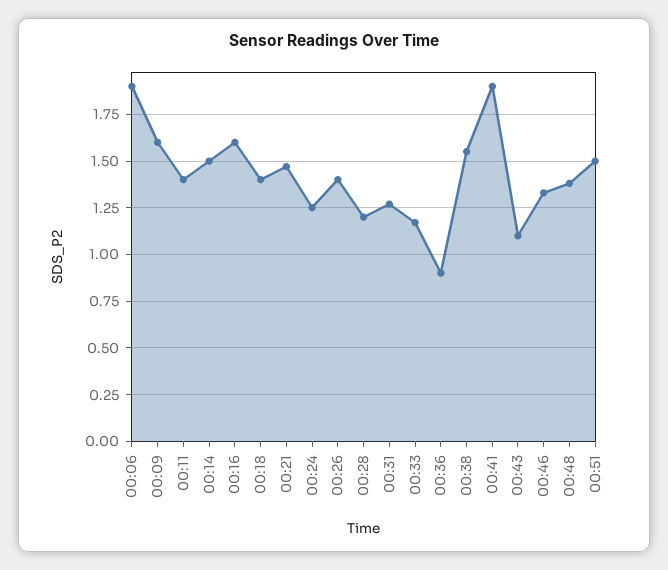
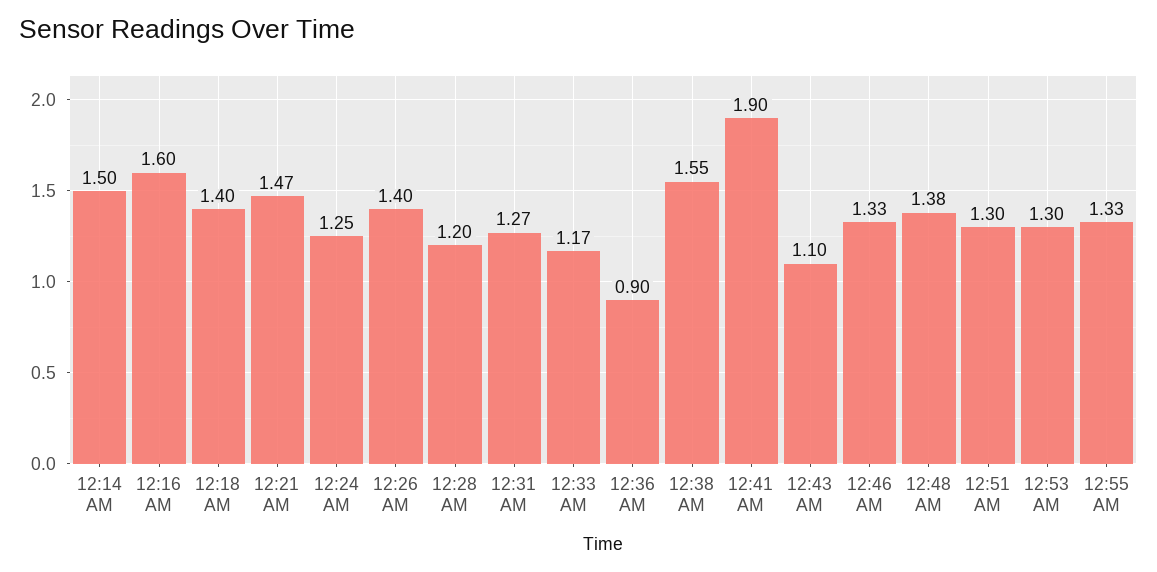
00:06: 1.9 -> none
00:09: 1.6 -> none
00:11: 1.4 -> none
00:51: 1.5 -> 1.3
12:53 AM: none -> 1.3
12:55 AM: none -> 1.33

